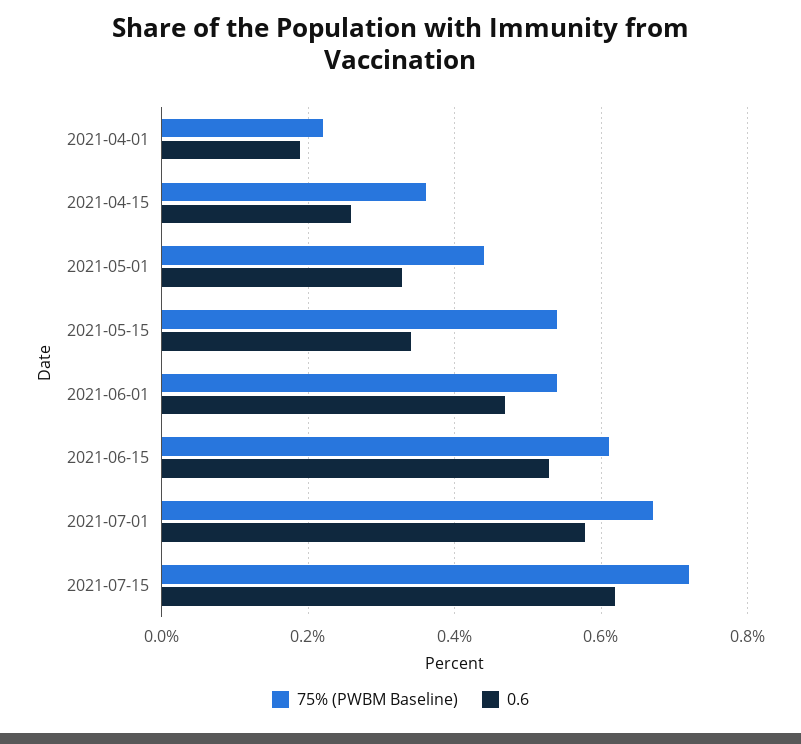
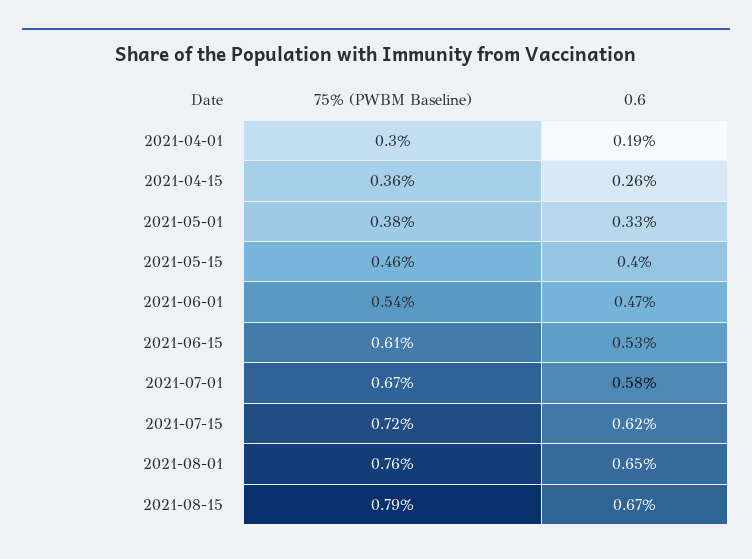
75% (PWBM Baseline), 2021-04-01: 0.22 -> 0.3
75% (PWBM Baseline), 2021-05-01: 0.44 -> 0.38
75% (PWBM Baseline), 2021-05-15: 0.54 -> 0.46
0.6, 2021-05-15: 0.34 -> 0.4
75% (PWBM Baseline), 2021-08-01: none -> 0.76
0.6, 2021-08-01: none -> 0.65
75% (PWBM Baseline), 2021-08-15: none -> 0.79
0.6, 2021-08-15: none -> 0.67

